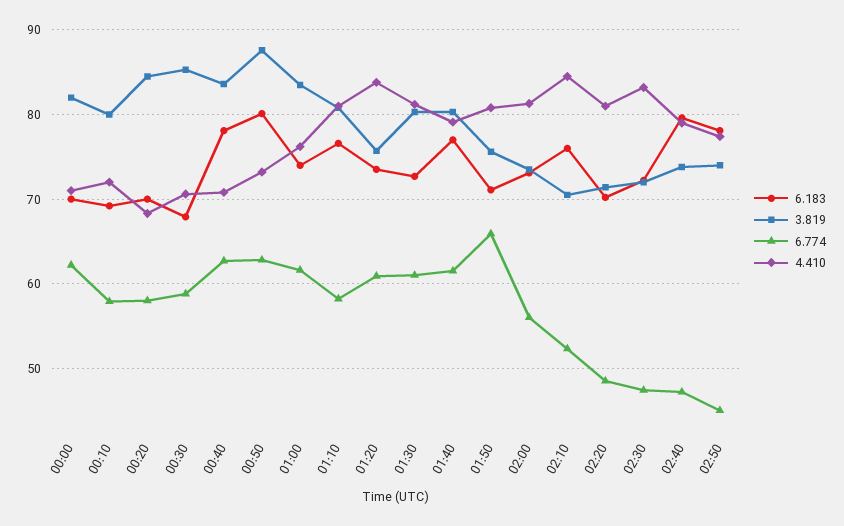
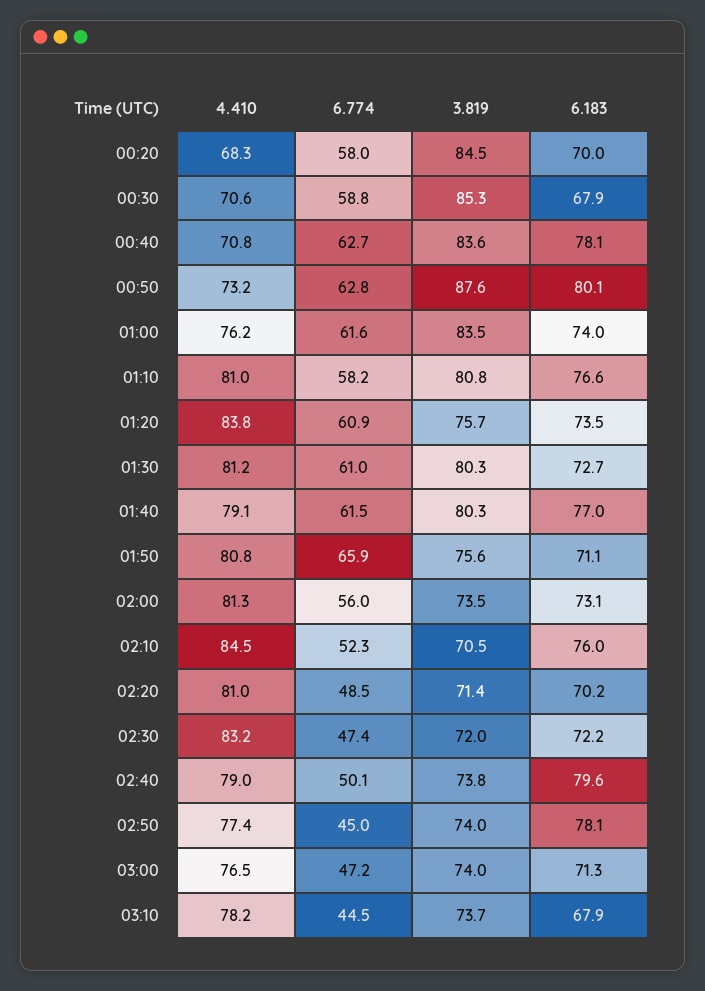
6.183, 00:00: 70 -> none
3.819, 00:00: 82 -> none
6.774, 00:00: 62 -> none
4.410, 00:00: 71 -> none
6.183, 00:10: 69 -> none
3.819, 00:10: 80 -> none
6.774, 00:10: 58 -> none
4.410, 00:10: 72 -> none
6.774, 02:40: 47 -> 50.1
4.410, 03:00: none -> 76.5
6.774, 03:00: none -> 47.2
3.819, 03:00: none -> 74
6.183, 03:00: none -> 71.3
4.410, 03:10: none -> 78.2
6.774, 03:10: none -> 44.5
3.819, 03:10: none -> 73.7
6.183, 03:10: none -> 67.9

